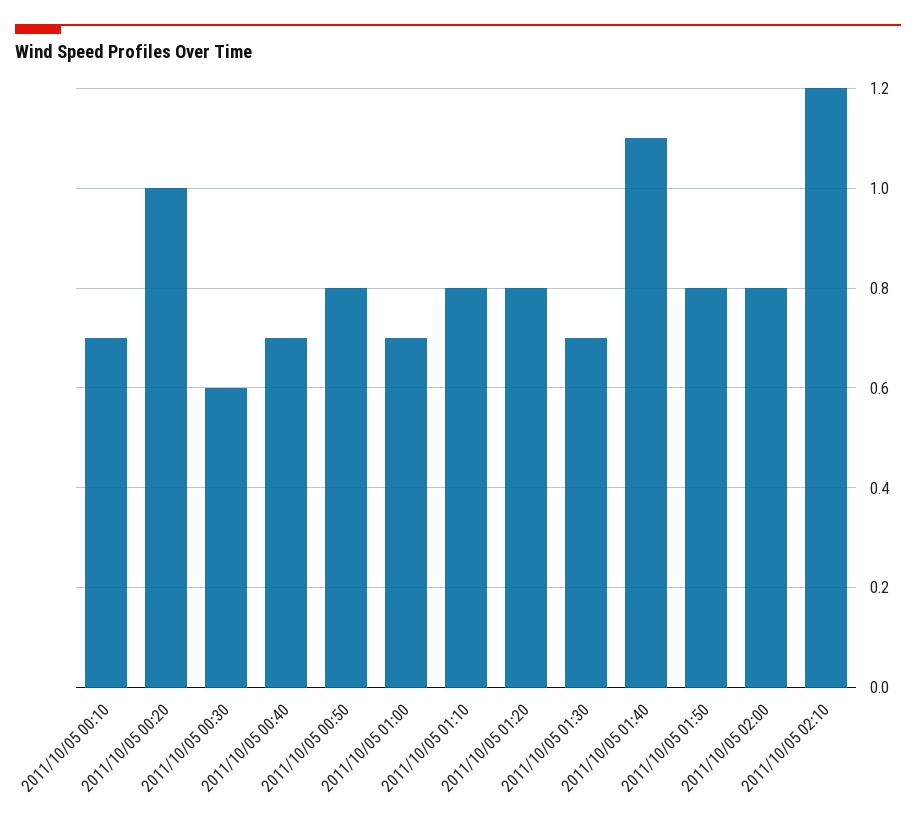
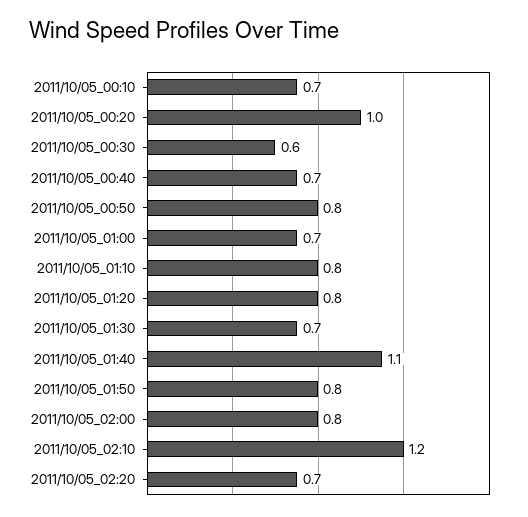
2011/10/05_02:20: none -> 0.7

